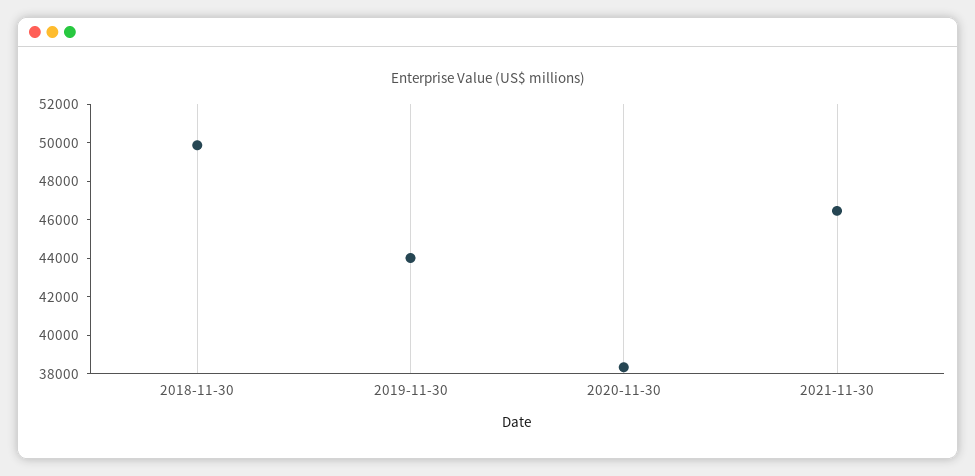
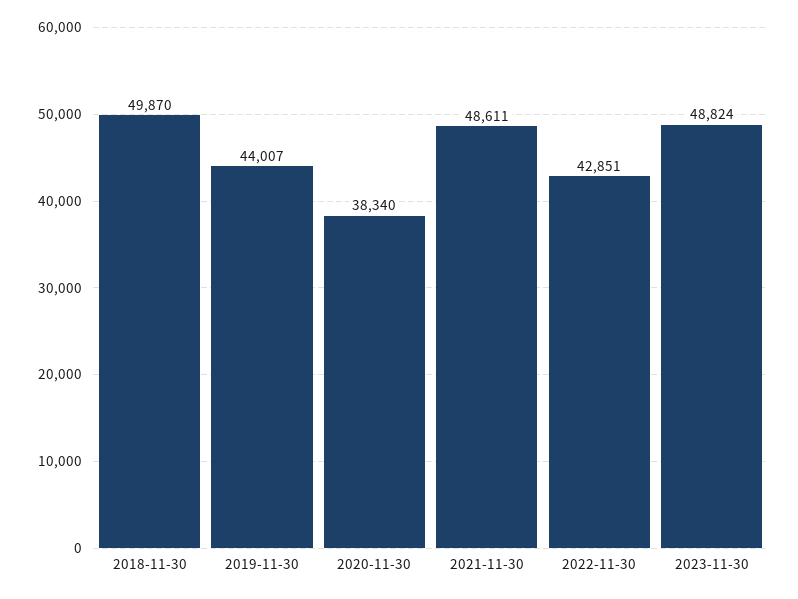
2021-11-30: 46500 -> 48611
2022-11-30: none -> 42851
2023-11-30: none -> 48824

